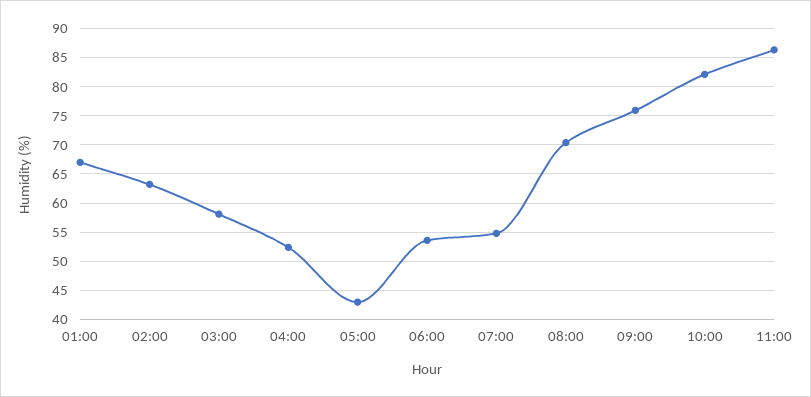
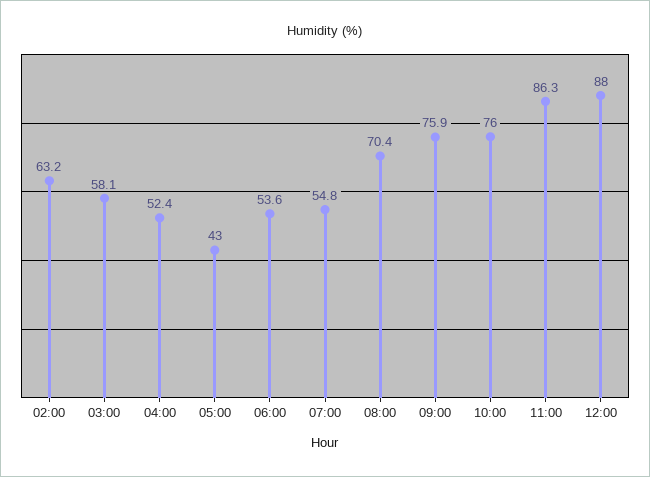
01:00: 67.5 -> none
10:00: 82.5 -> 76
12:00: none -> 88

